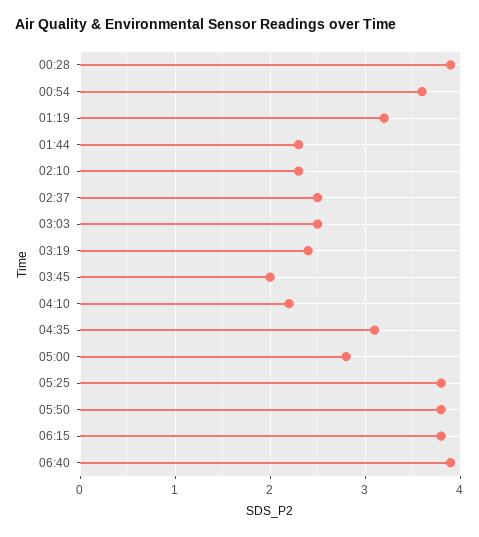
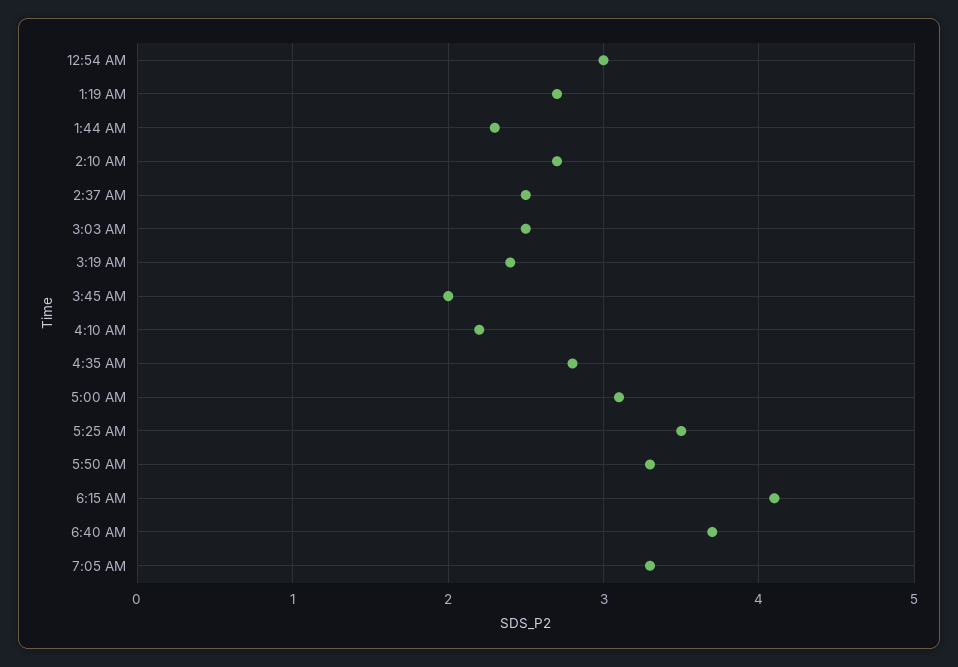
00:28: 3.9 -> none
00:54: 3.6 -> 3
01:19: 3.2 -> 2.7
02:10: 2.3 -> 2.7
04:35: 3.1 -> 2.8
05:00: 2.8 -> 3.1
05:25: 3.8 -> 3.5
05:50: 3.8 -> 3.3
06:15: 3.8 -> 4.1
06:40: 3.9 -> 3.7
7:05 AM: none -> 3.3

